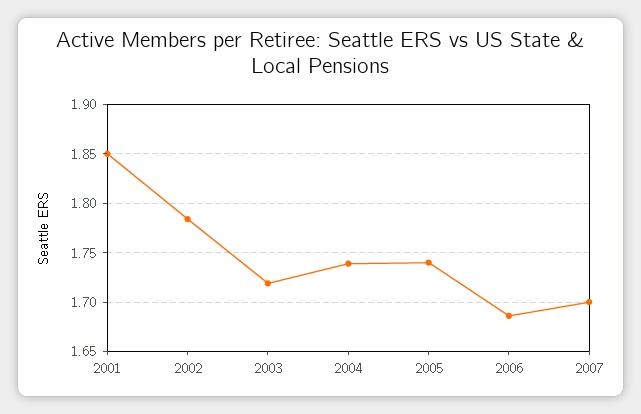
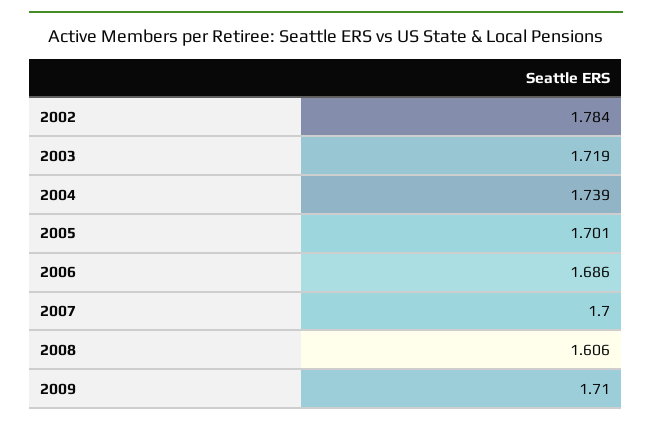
2001: 1.85 -> none
2005: 1.74 -> 1.701
2008: none -> 1.606
2009: none -> 1.71

